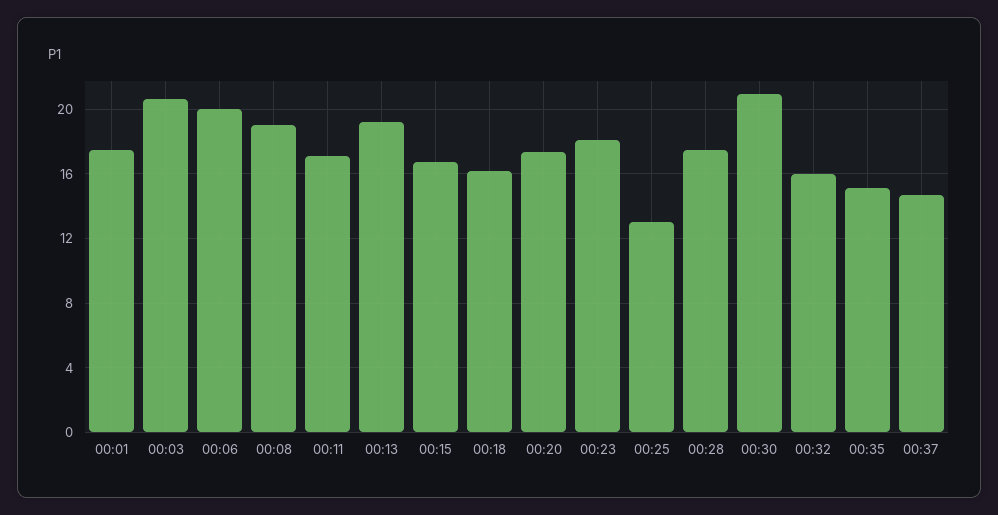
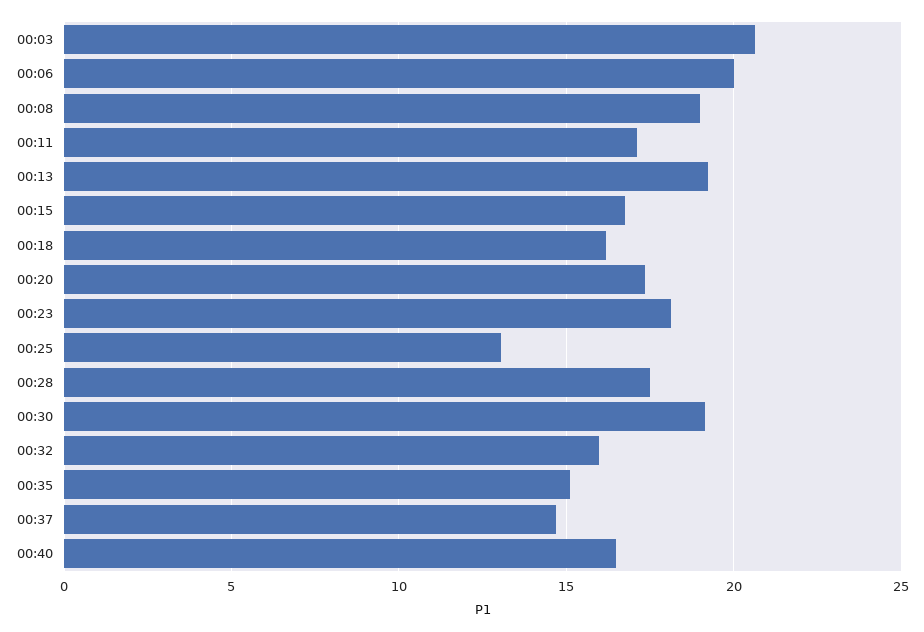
00:01: 17.5 -> none
00:30: 21 -> 19
00:40: none -> 16.5

